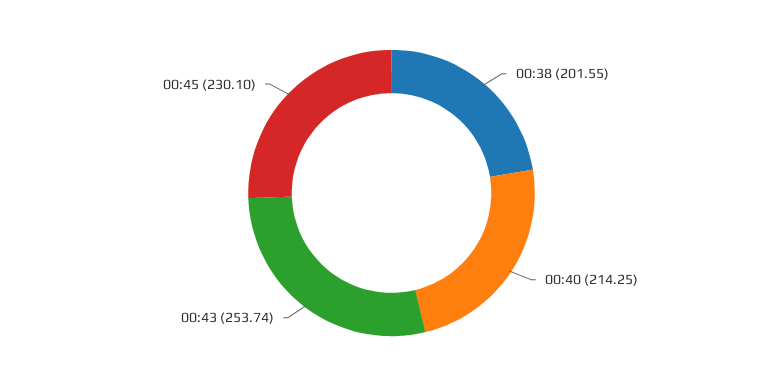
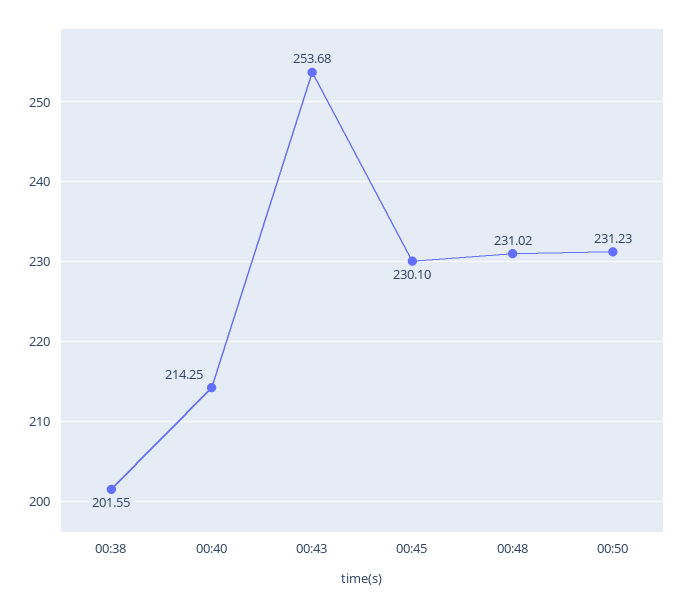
00:43: 253.74 -> 253.68
00:48: none -> 231.02
00:50: none -> 231.23

